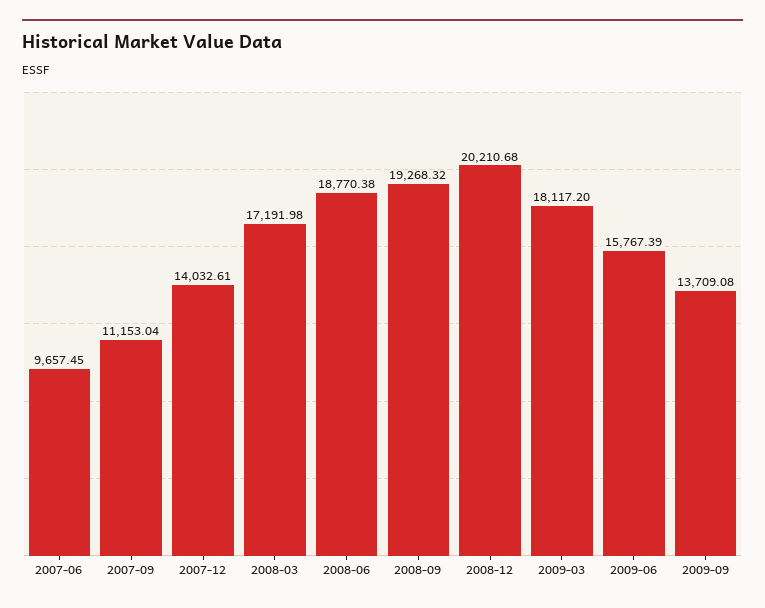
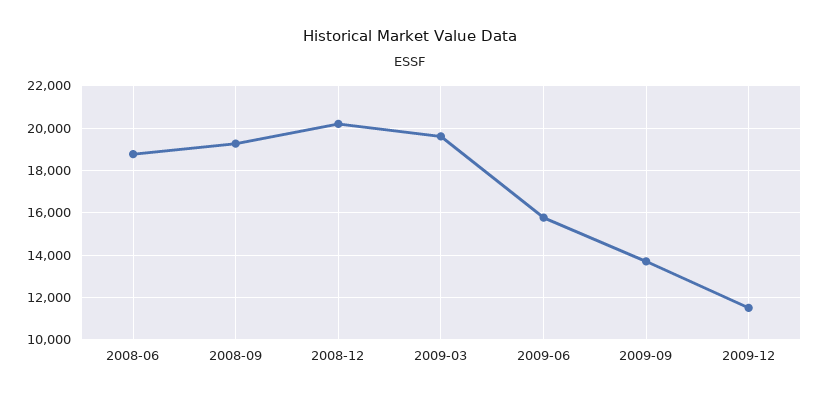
2007-06: 9657.45 -> none
2007-09: 11153.04 -> none
2007-12: 14032.61 -> none
2008-03: 17191.98 -> none
2009-03: 18117.2 -> 19500
2009-12: none -> 11500

